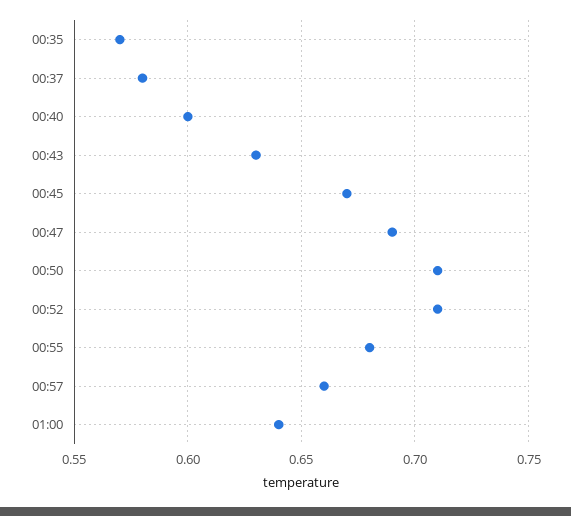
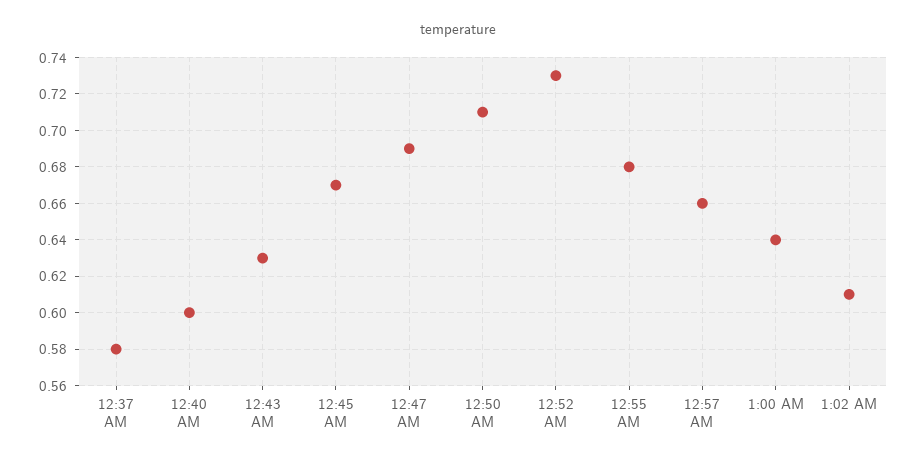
00:35: 0.57 -> none
00:52: 0.71 -> 0.73
1:02 AM: none -> 0.61

